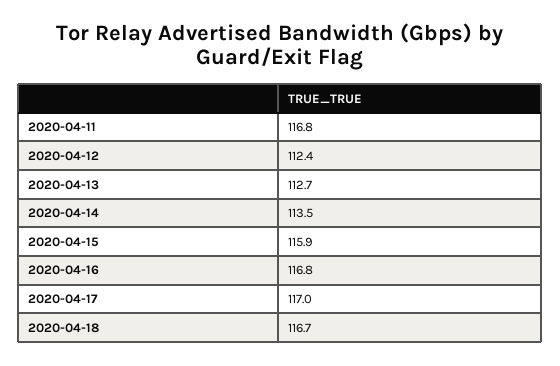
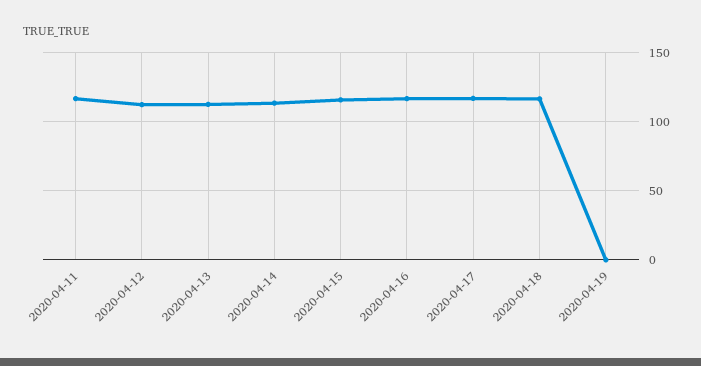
2020-04-19: none -> 0

